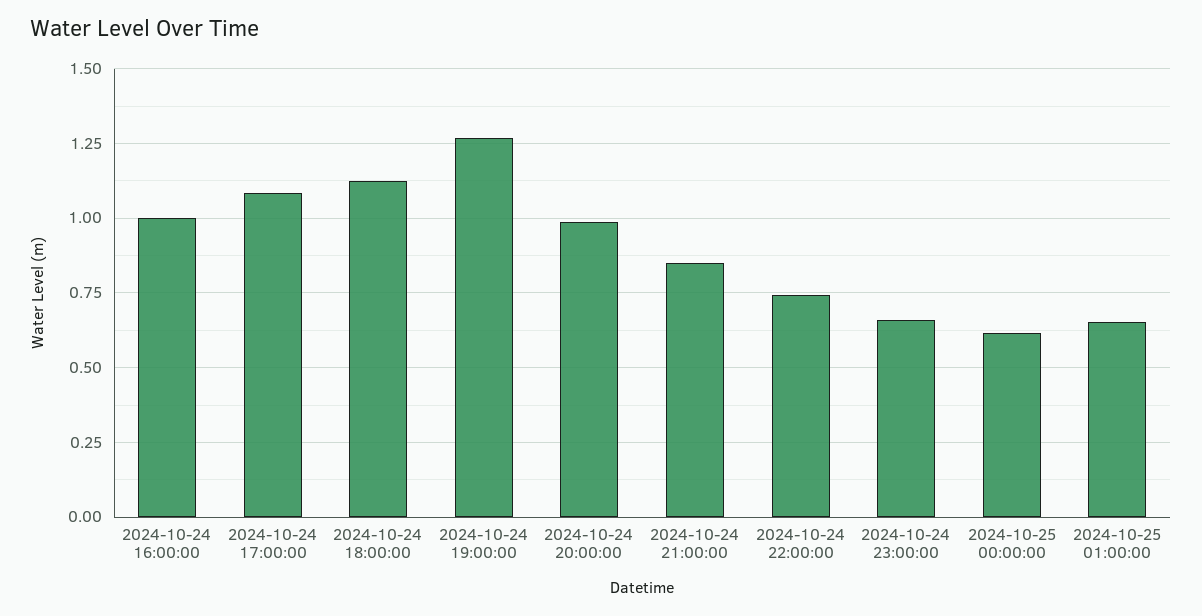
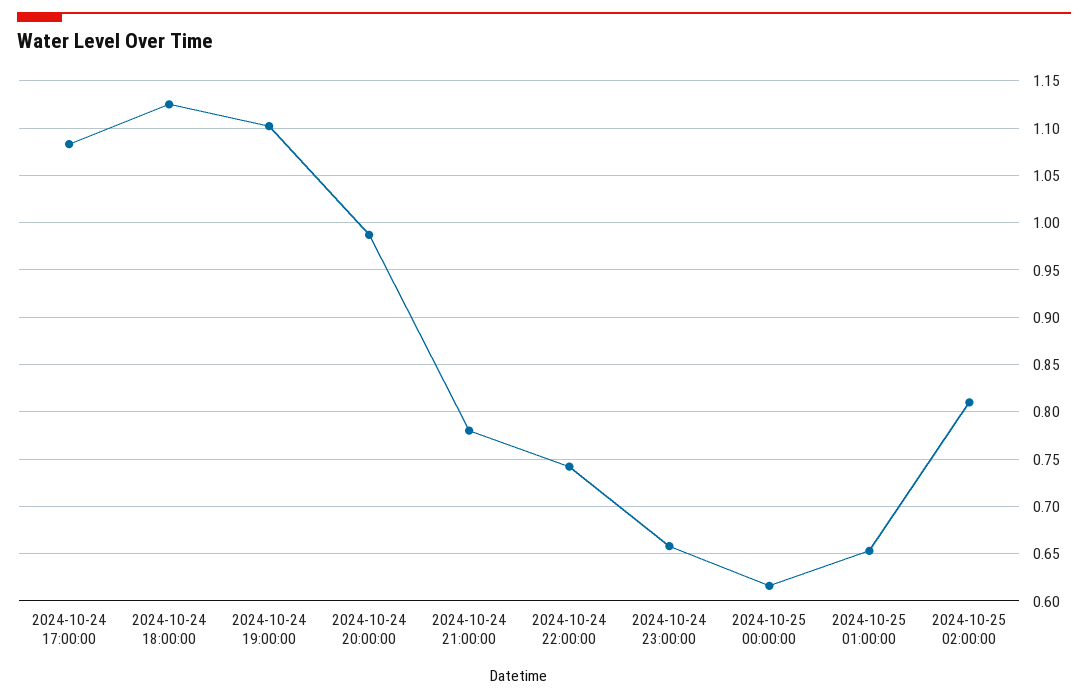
2024-10-24 16:00:00: 1 -> none
2024-10-24 19:00:00: 1.275 -> 1.1
2024-10-24 21:00:00: 0.85 -> 0.78
2024-10-25 02:00:00: none -> 0.81

